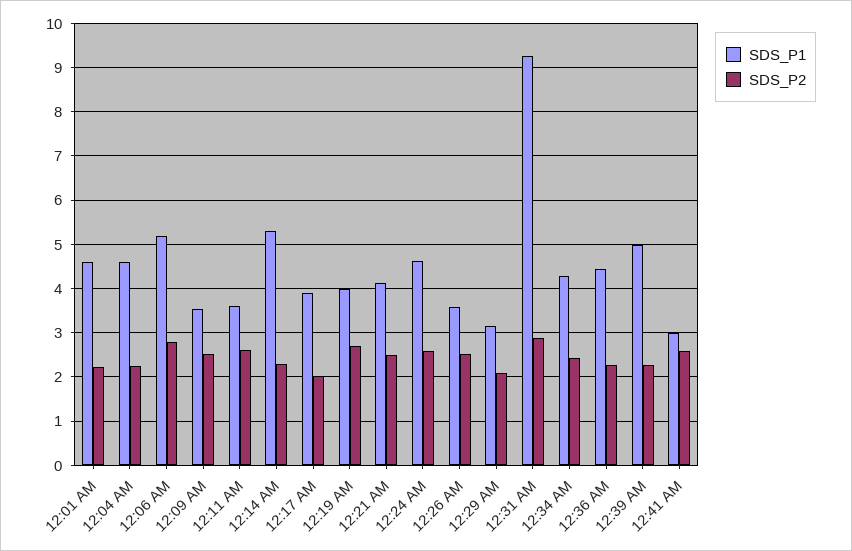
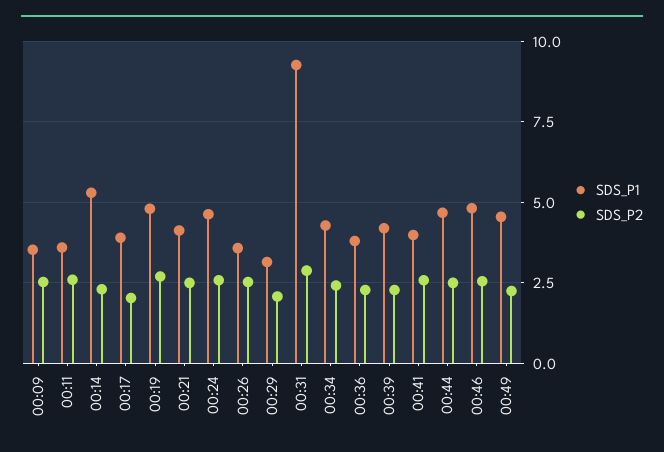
SDS_P1, 12:01 AM: 4.6 -> none
SDS_P2, 12:01 AM: 2.2 -> none
SDS_P1, 12:04 AM: 4.6 -> none
SDS_P2, 12:04 AM: 2.2 -> none
SDS_P1, 12:06 AM: 5.2 -> none
SDS_P2, 12:06 AM: 2.8 -> none
SDS_P1, 12:19 AM: 4 -> 4.75
SDS_P1, 12:36 AM: 4.4 -> 3.75
SDS_P1, 12:39 AM: 5 -> 4.25
SDS_P1, 12:41 AM: 3 -> 4
SDS_P1, 00:44: none -> 4.75
SDS_P2, 00:44: none -> 2.5
SDS_P1, 00:46: none -> 4.75
SDS_P2, 00:46: none -> 2.5
SDS_P1, 00:49: none -> 4.5
SDS_P2, 00:49: none -> 2.25

